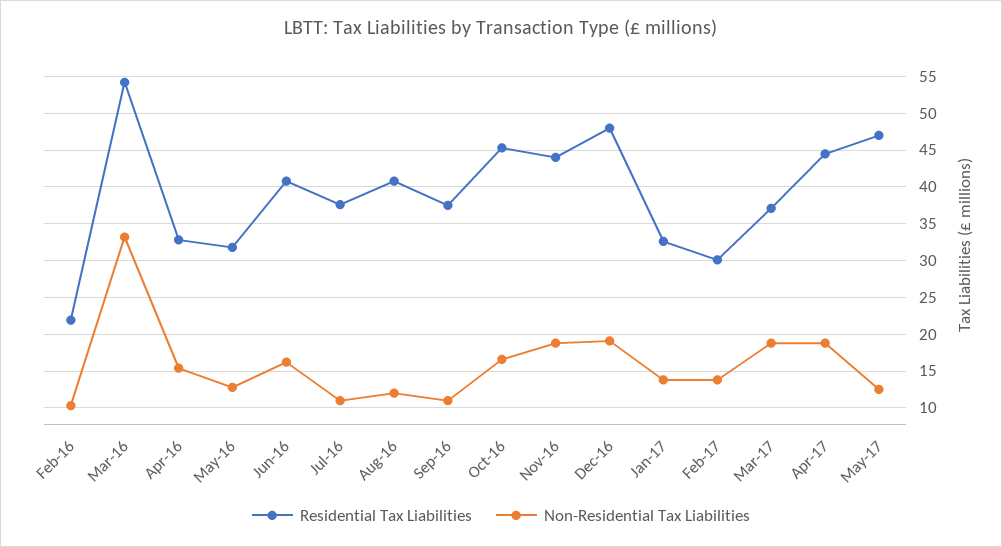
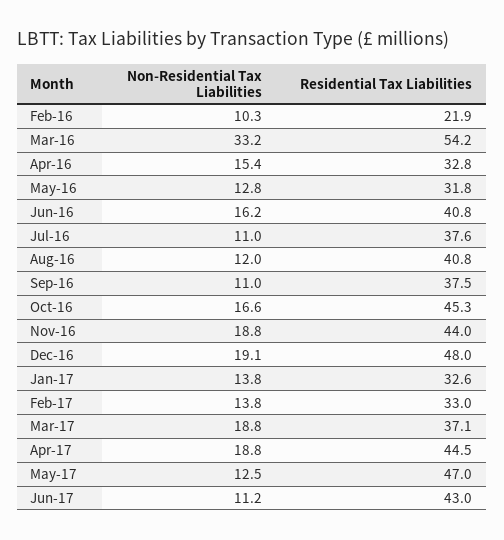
Residential Tax Liabilities, Feb-17: 30 -> 33
Non-Residential Tax Liabilities, Jun-17: none -> 11.2
Residential Tax Liabilities, Jun-17: none -> 43

